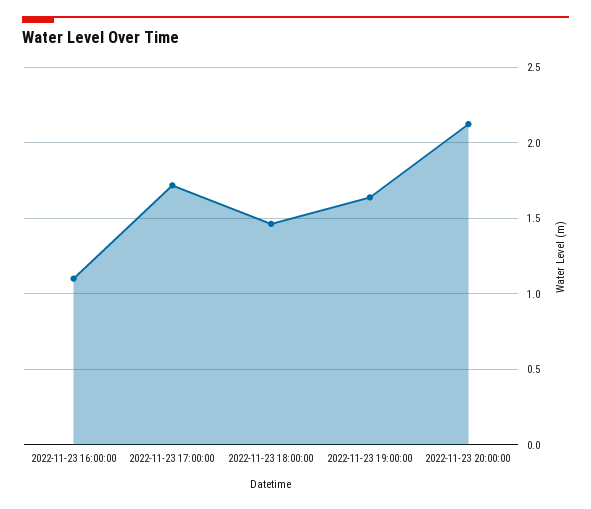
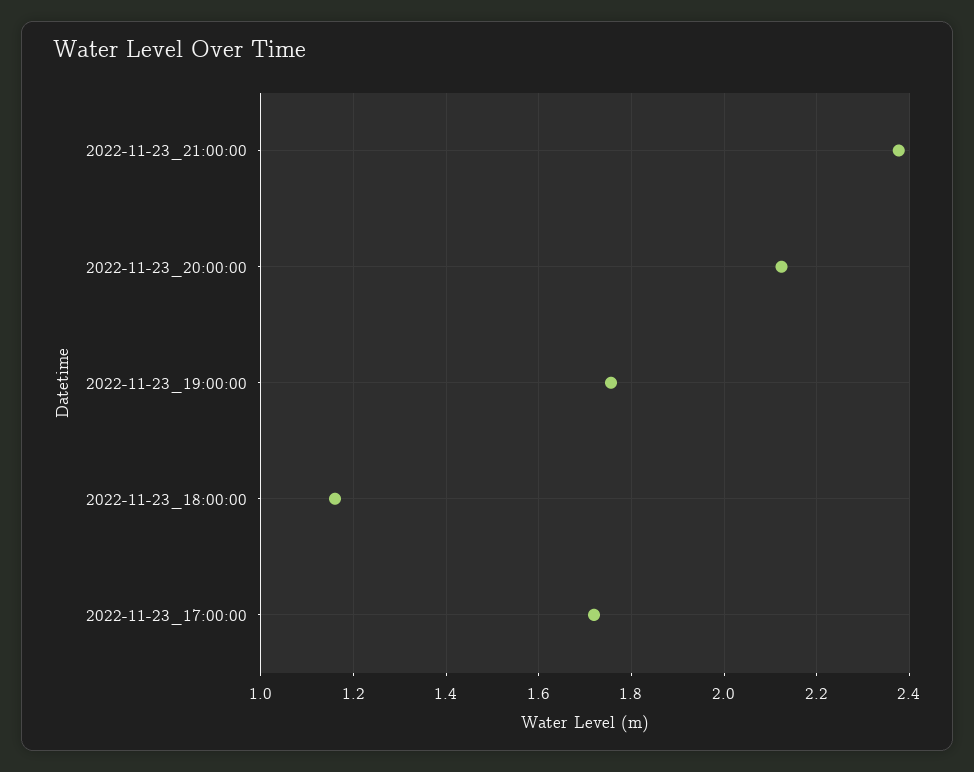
2022-11-23 16:00:00: 1.1 -> none
2022-11-23 18:00:00: 1.45 -> 1.16
2022-11-23 19:00:00: 1.65 -> 1.76
2022-11-23_21:00:00: none -> 2.38

